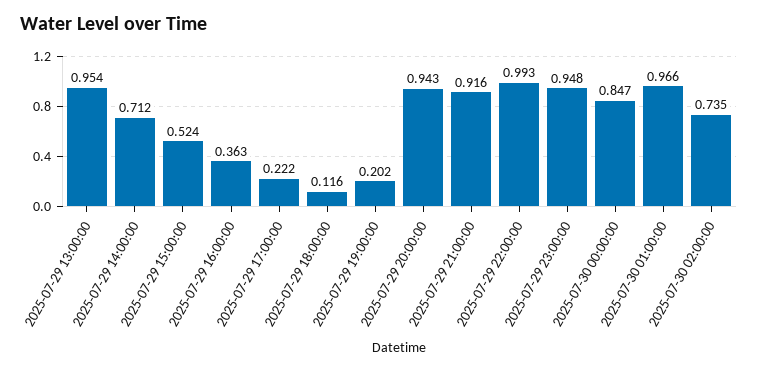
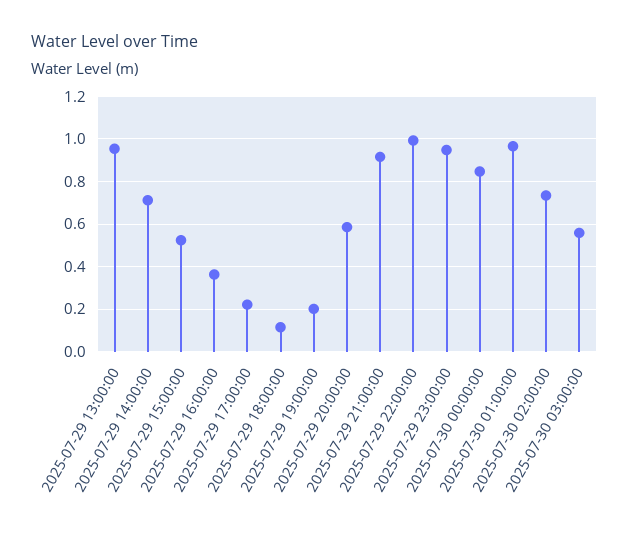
2025-07-29 20:00:00: 0.943 -> 0.6
2025-07-30 03:00:00: none -> 0.55

